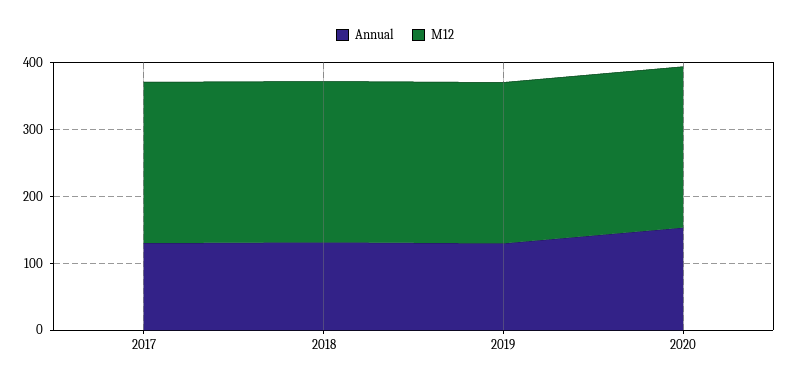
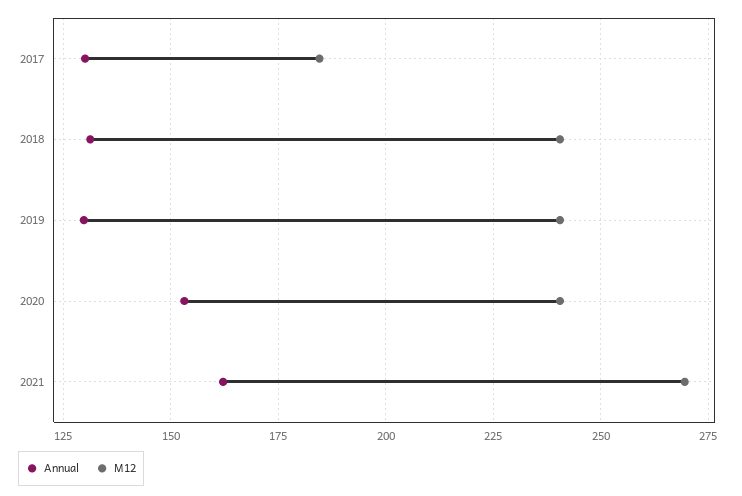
M12, 2017: 240 -> 185
Annual, 2021: none -> 162.5
M12, 2021: none -> 270

